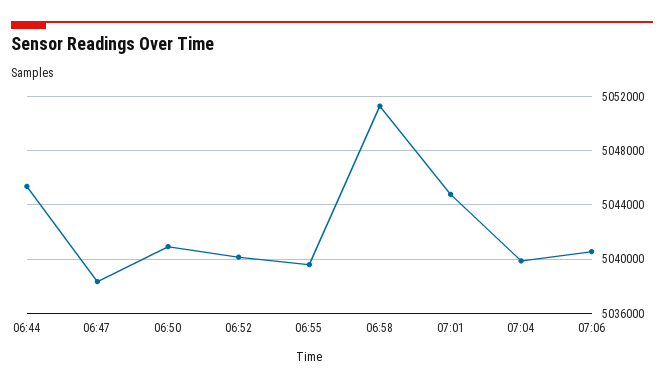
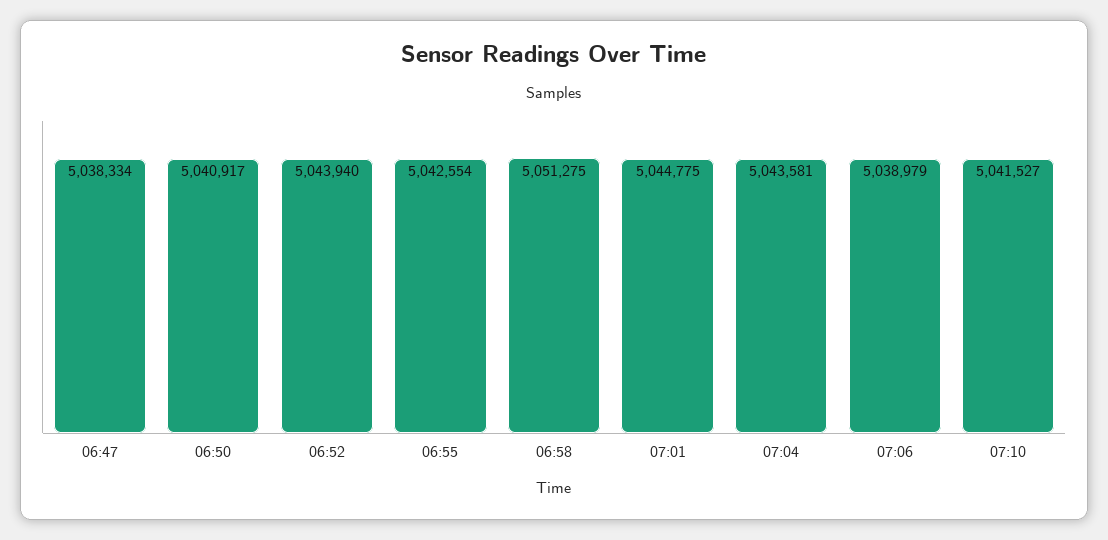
06:44: 5045500 -> none
06:52: 5040000 -> 5043940
06:55: 5039500 -> 5042554
07:04: 5040000 -> 5043581
07:06: 5040500 -> 5038979
07:10: none -> 5041527

